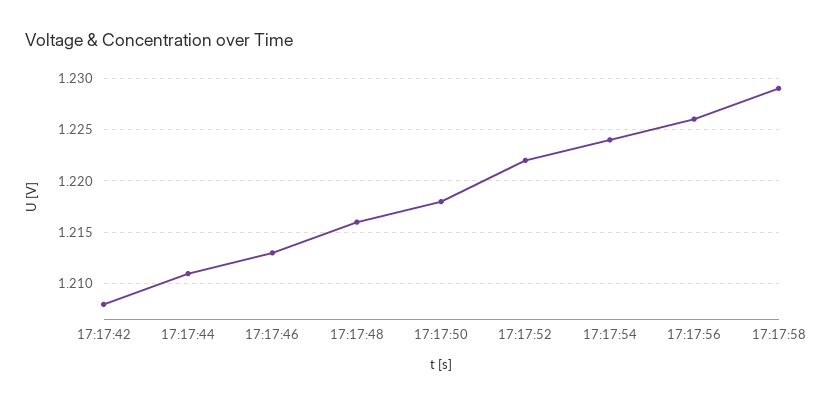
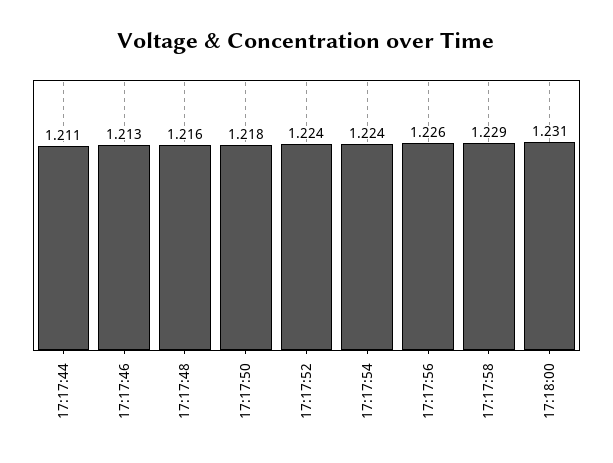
17:17:42: 1.208 -> none
17:17:52: 1.222 -> 1.224
17:18:00: none -> 1.231

